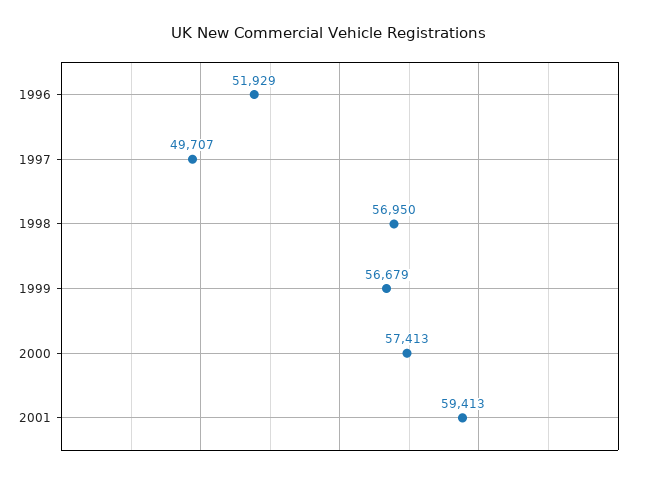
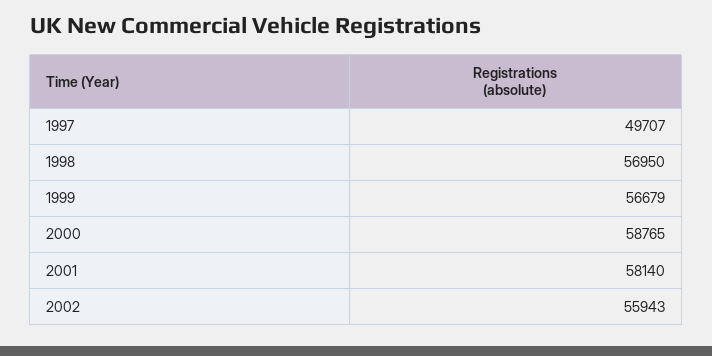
1996: 51929 -> none
2000: 57413 -> 58765
2001: 59413 -> 58140
2002: none -> 55943

